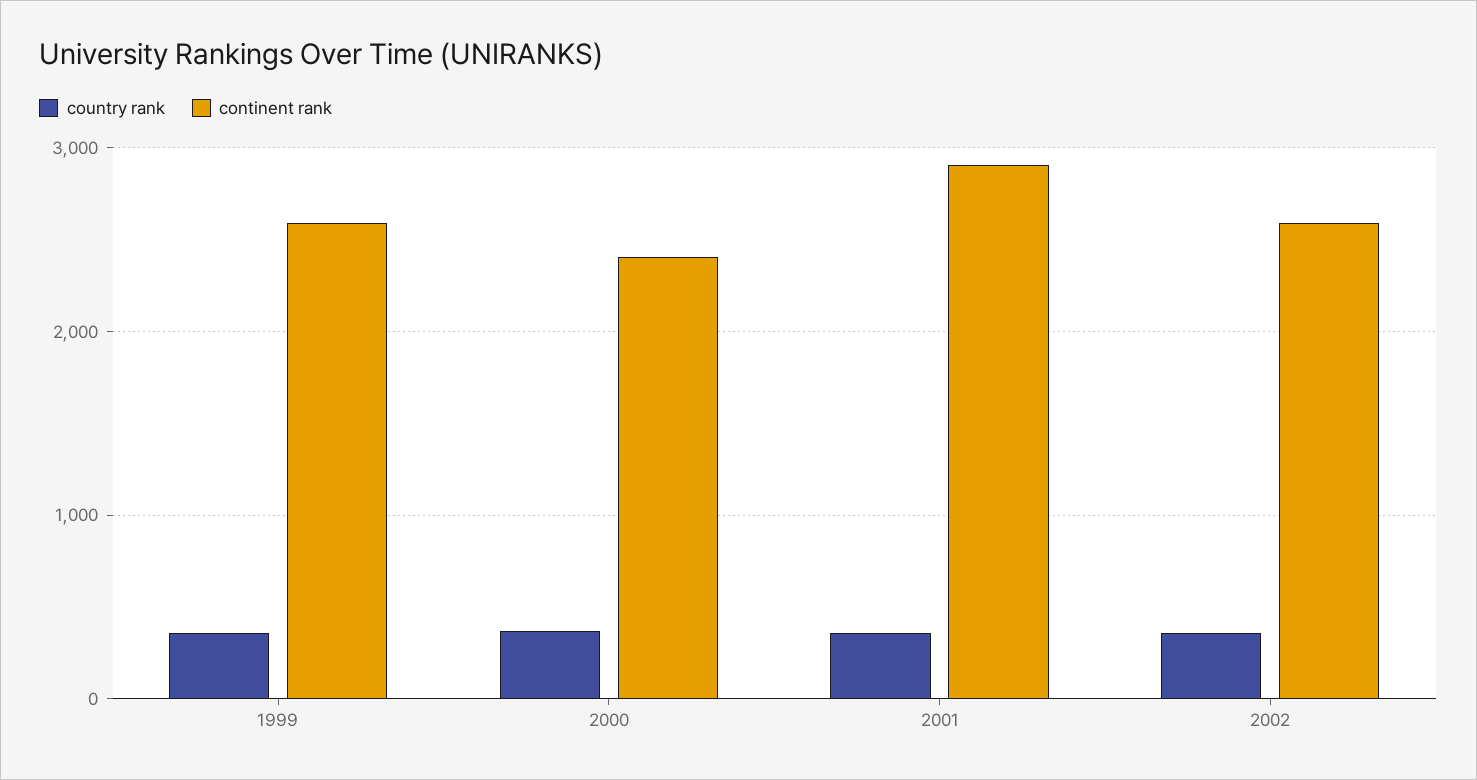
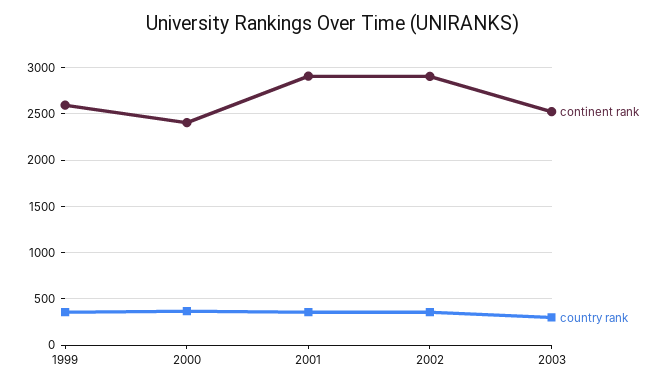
continent rank, 2002: 2600 -> 2900
continent rank, 2003: none -> 2500
country rank, 2003: none -> 300

